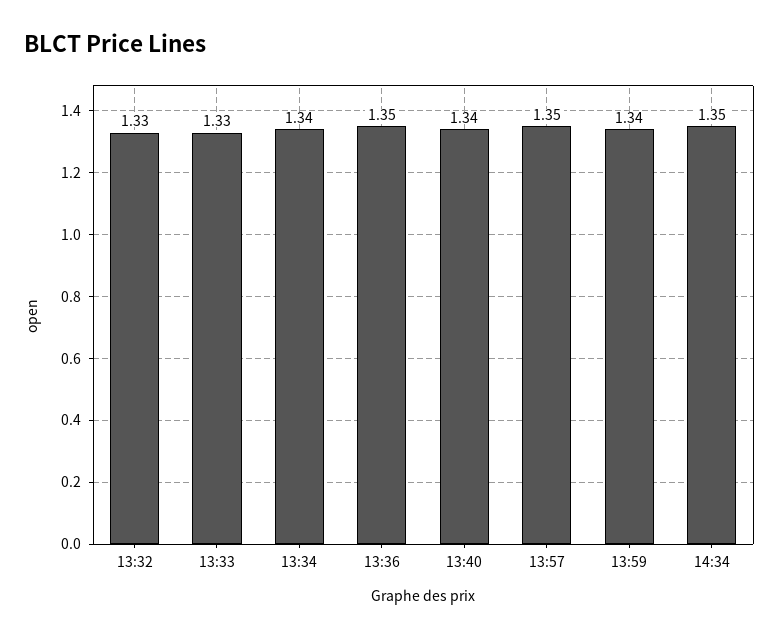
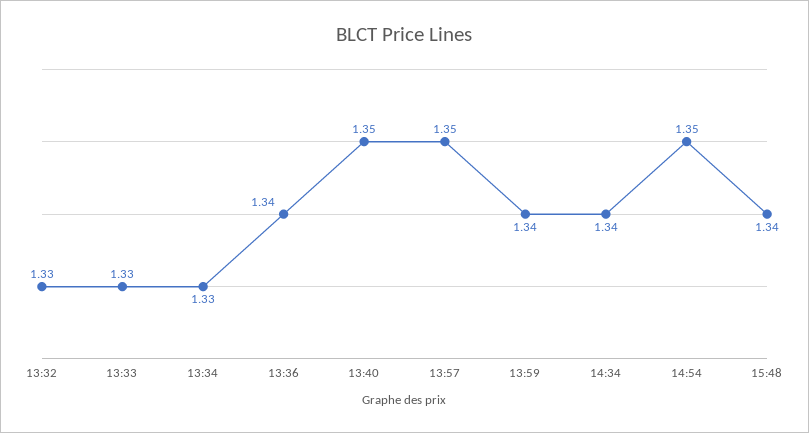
13:34: 1.34 -> 1.33
13:36: 1.35 -> 1.34
13:40: 1.34 -> 1.35
14:34: 1.35 -> 1.34
14:54: none -> 1.35
15:48: none -> 1.34

